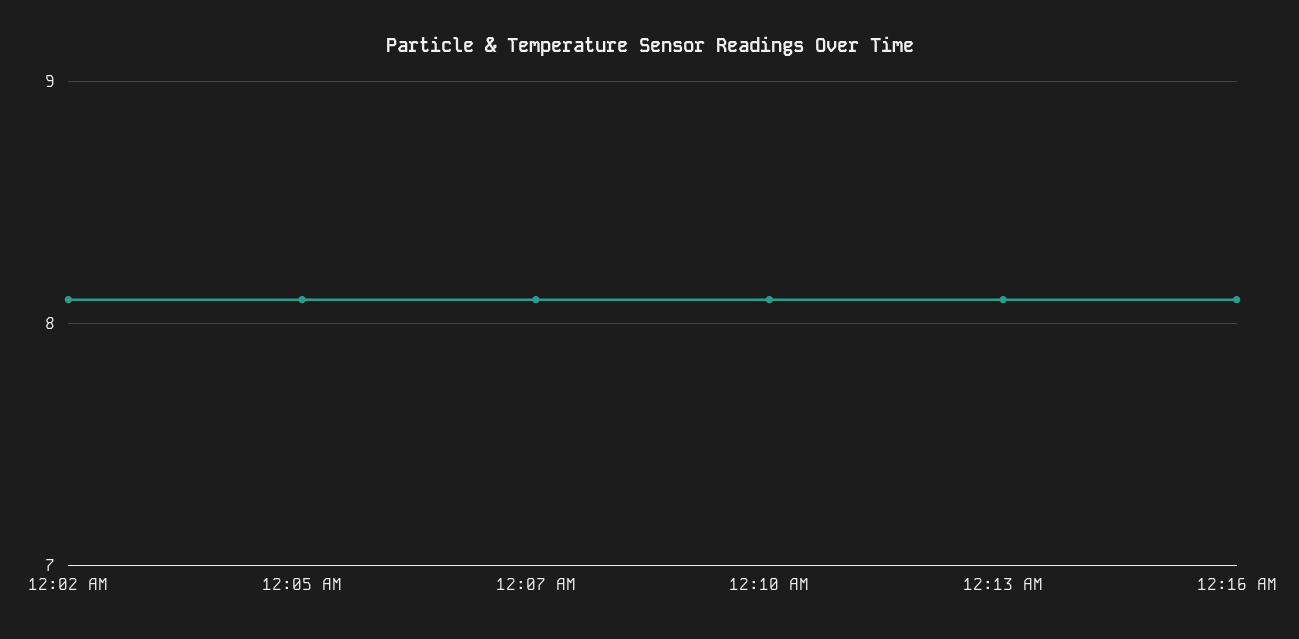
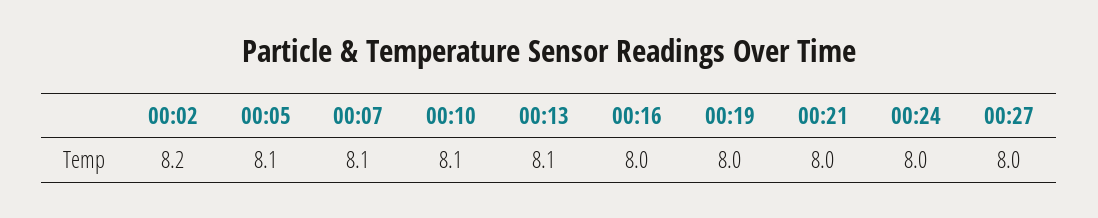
12:02 AM: 8.1 -> 8.2
12:16 AM: 8.1 -> 8
00:19: none -> 8
00:21: none -> 8
00:24: none -> 8
00:27: none -> 8

